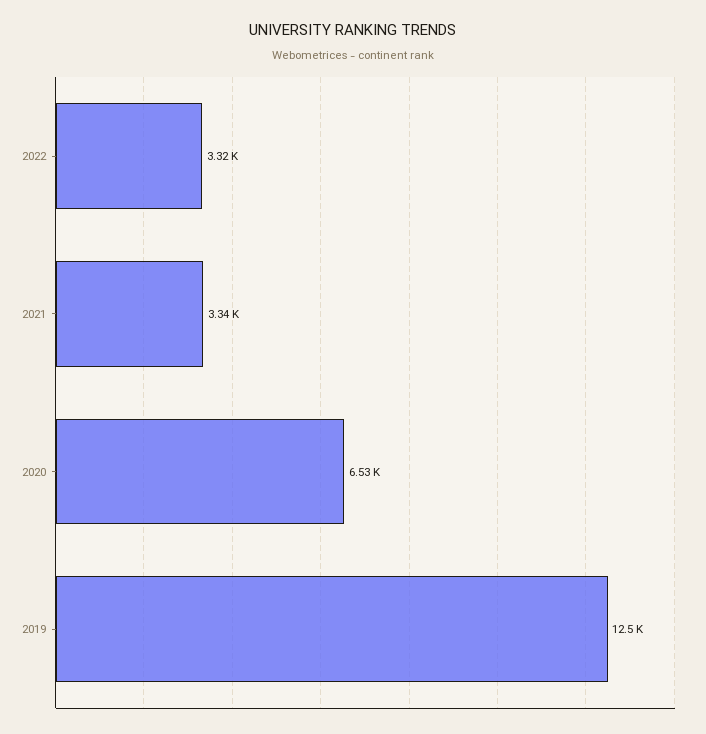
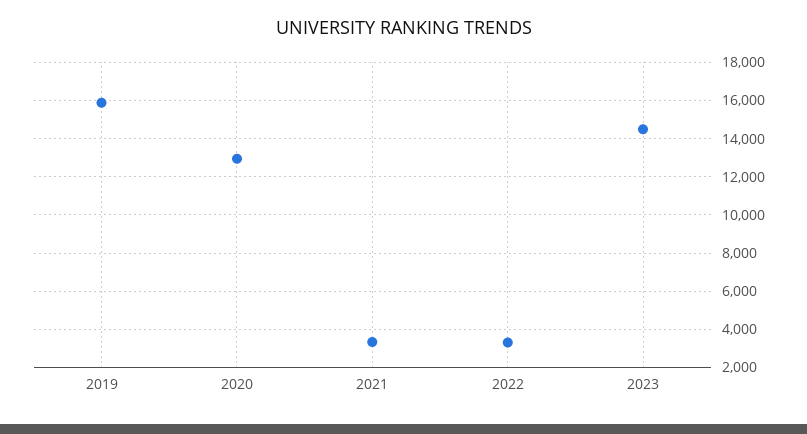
2020: 6530 -> 13000
2019: 12500 -> 16000
2023: none -> 14500

